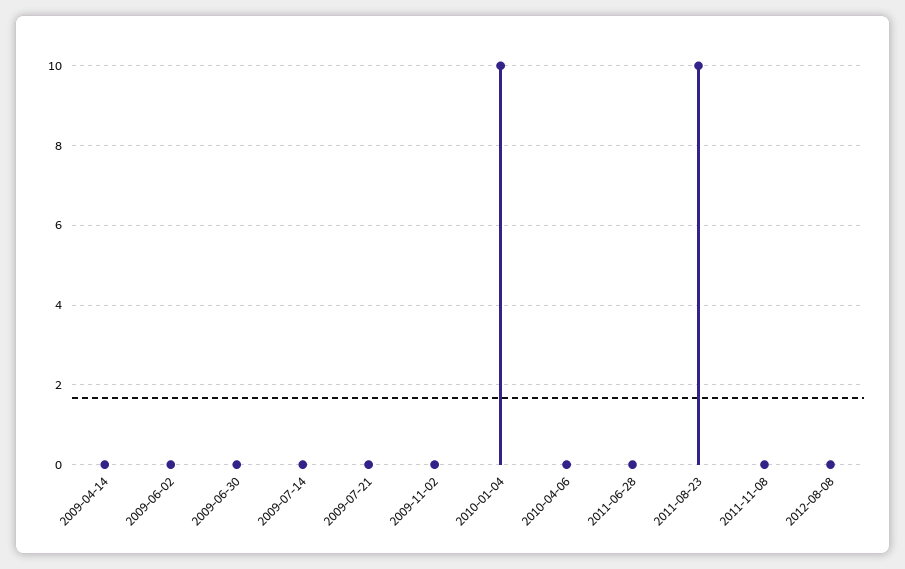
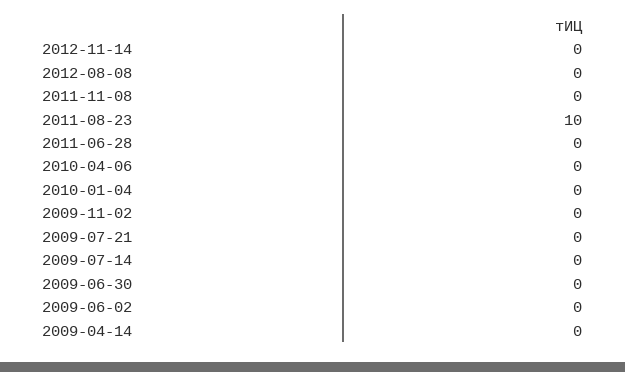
2010-01-04: 10 -> 0
2012-11-14: none -> 0

